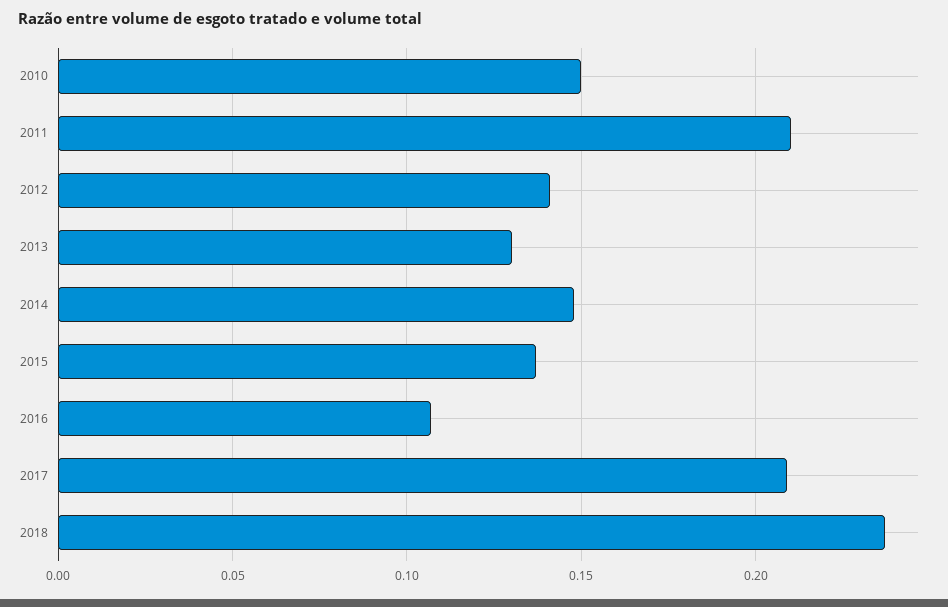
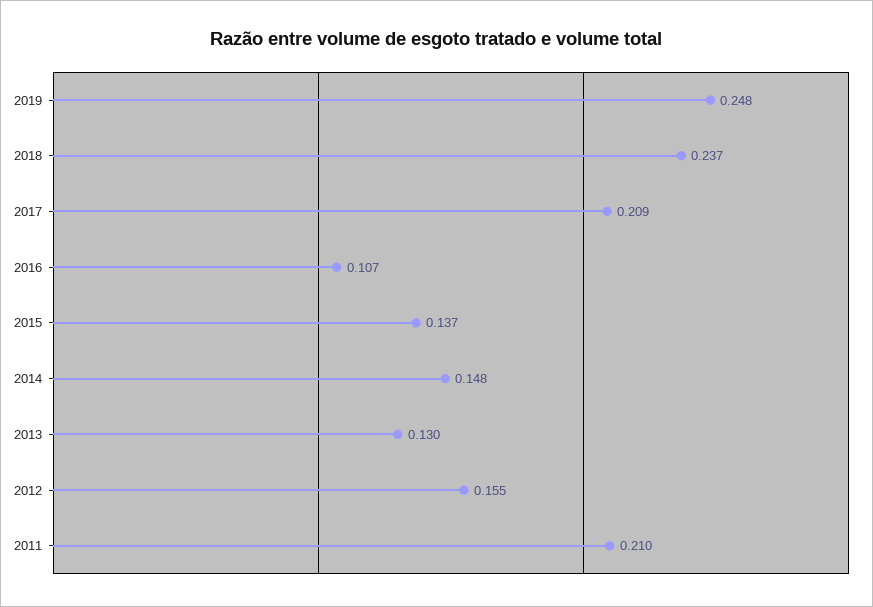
2010: 0.15 -> none
2012: 0.14 -> 0.155
2019: none -> 0.248

